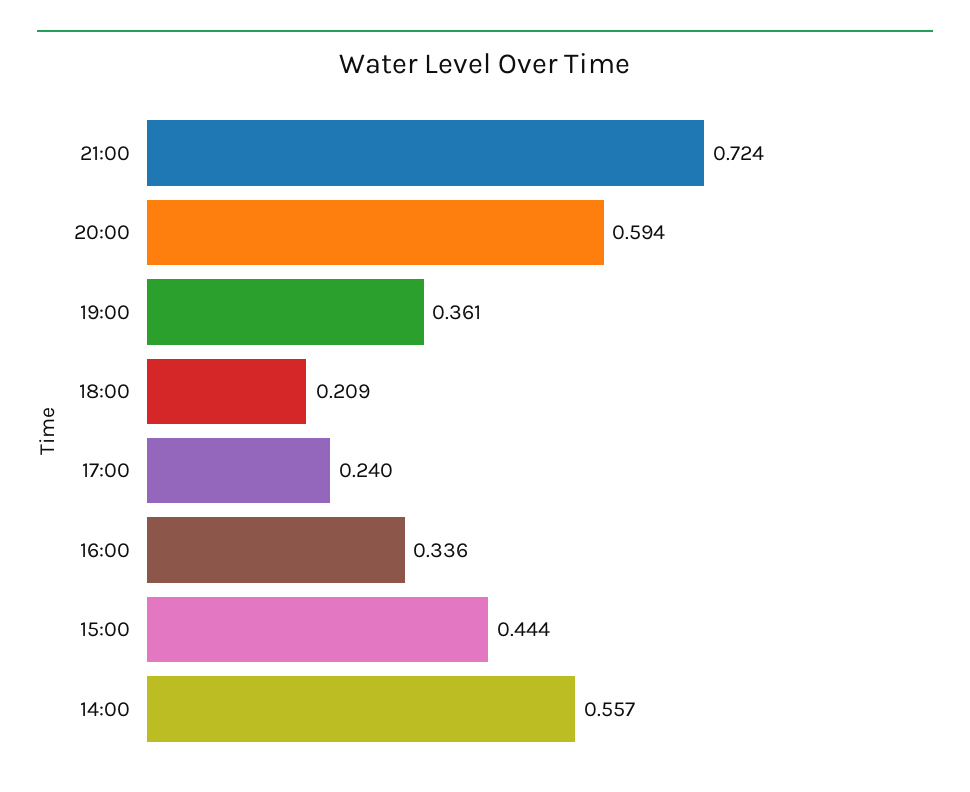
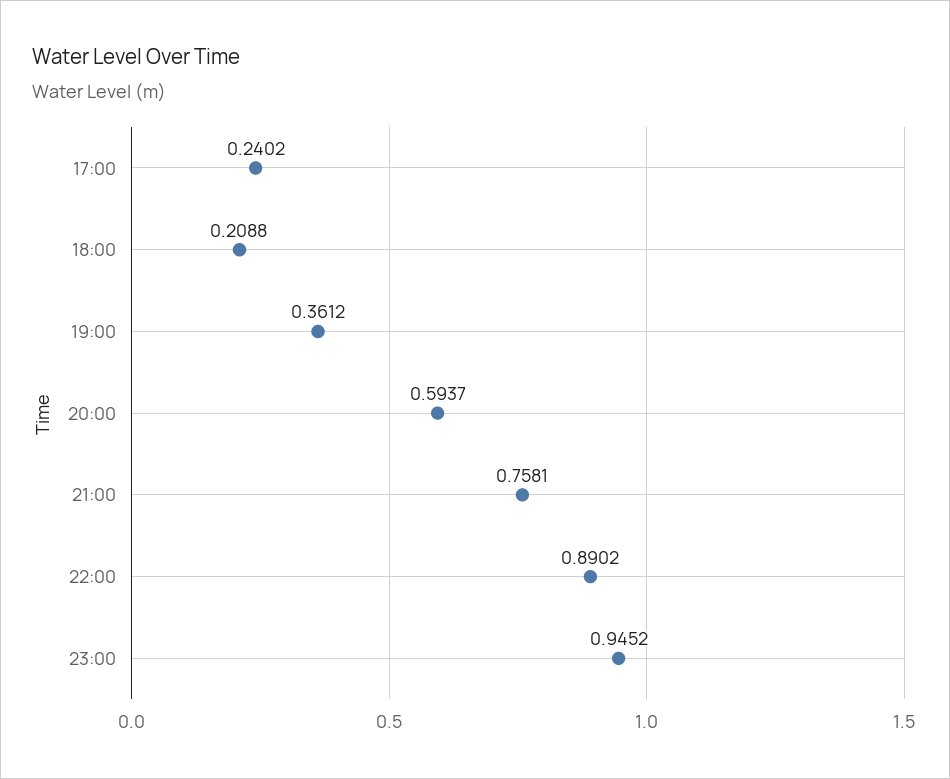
21:00: 0.724 -> 0.7581
16:00: 0.336 -> none
15:00: 0.444 -> none
14:00: 0.557 -> none
22:00: none -> 0.8902
23:00: none -> 0.9452

